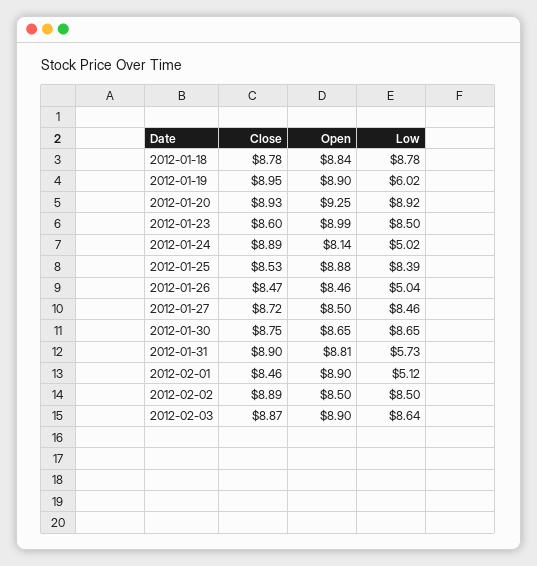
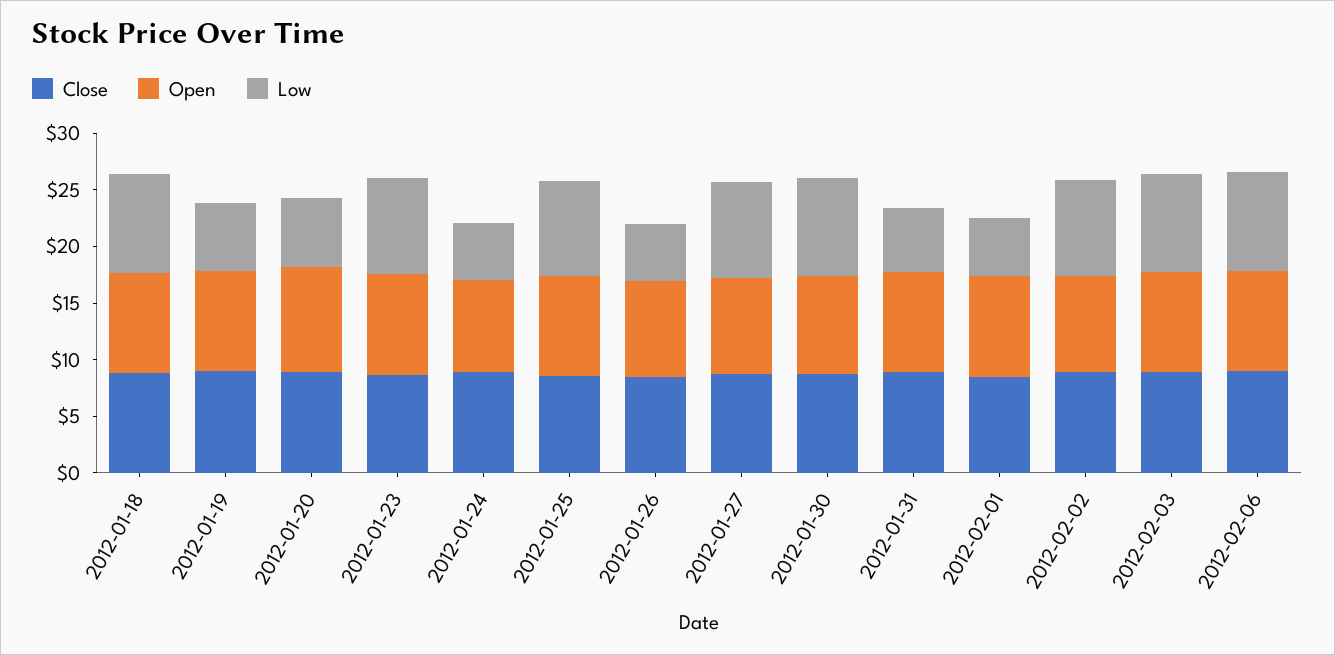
Low, 2012-01-20: 8.92 -> 6
Close, 2012-02-06: none -> 9
Open, 2012-02-06: none -> 9
Low, 2012-02-06: none -> 9

